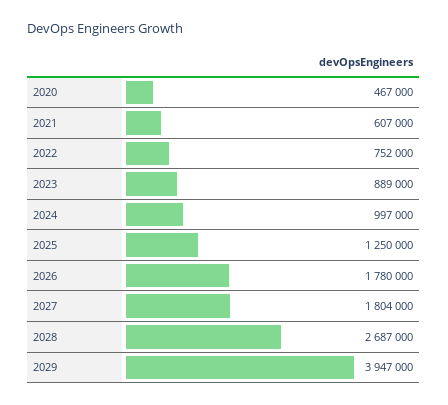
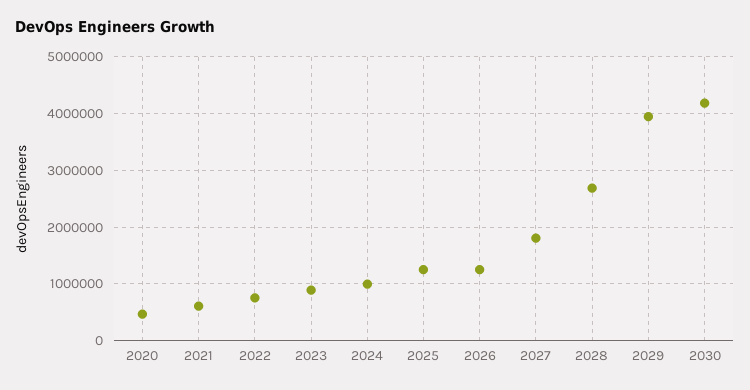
2026: 1780000 -> 1200000
2030: none -> 4200000

